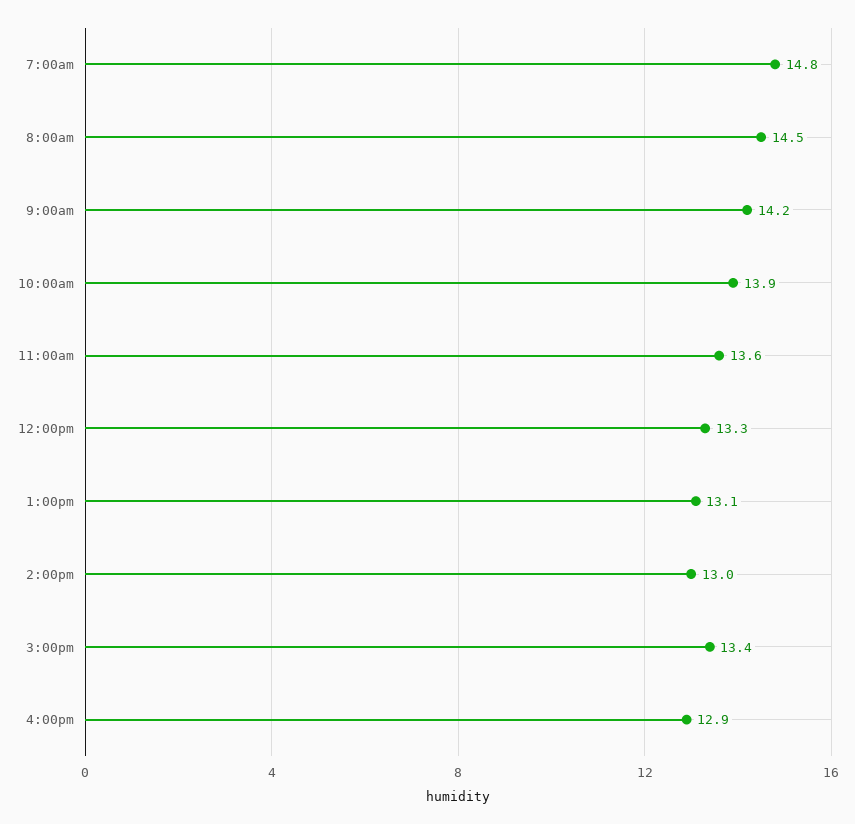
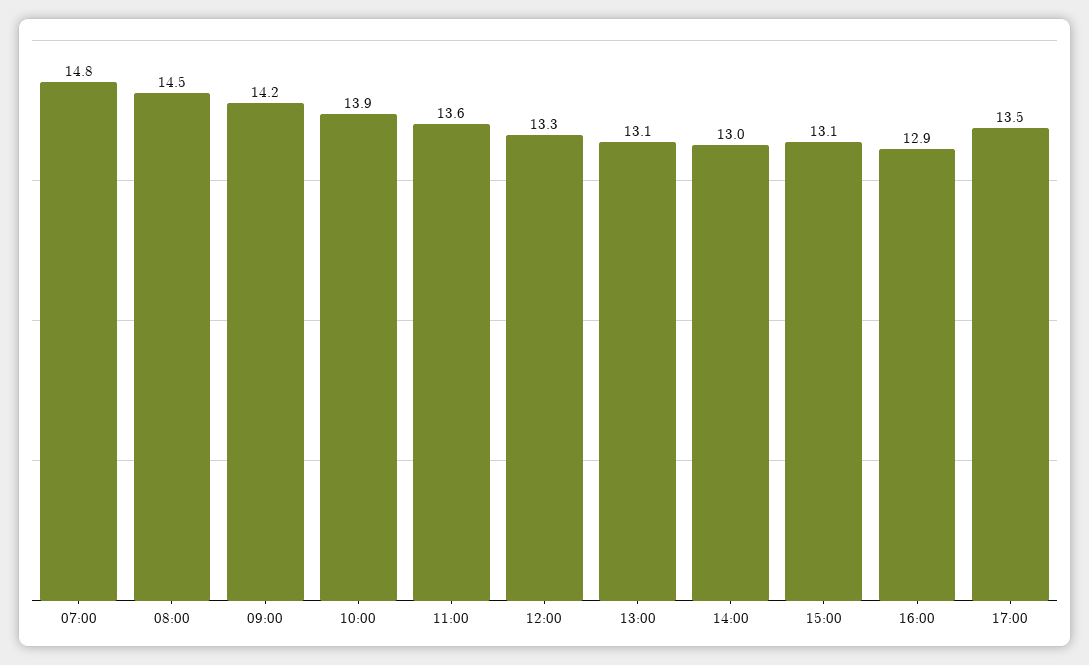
3:00pm: 13.4 -> 13.1
17:00: none -> 13.5

